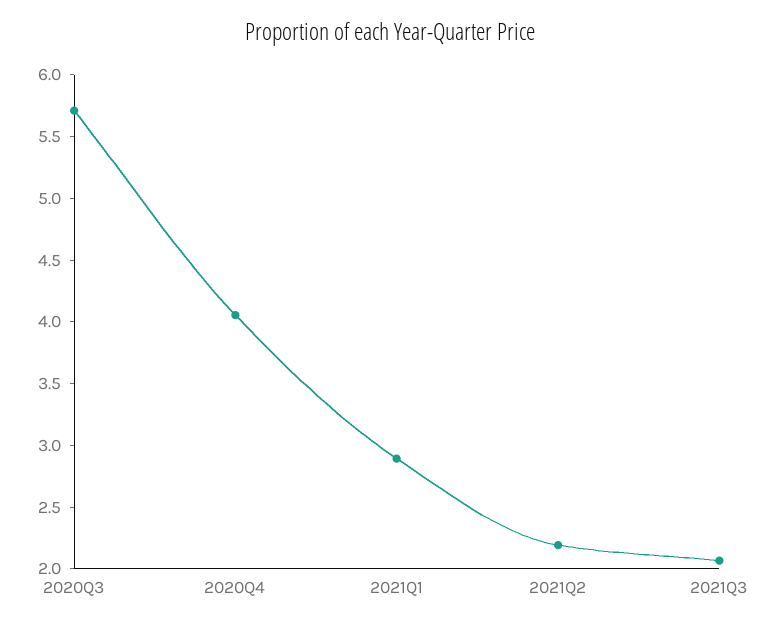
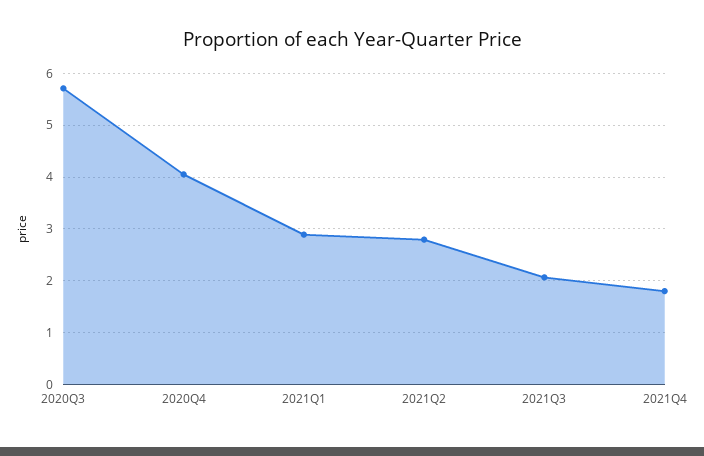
2021Q2: 2.2 -> 2.8
2021Q4: none -> 1.8

